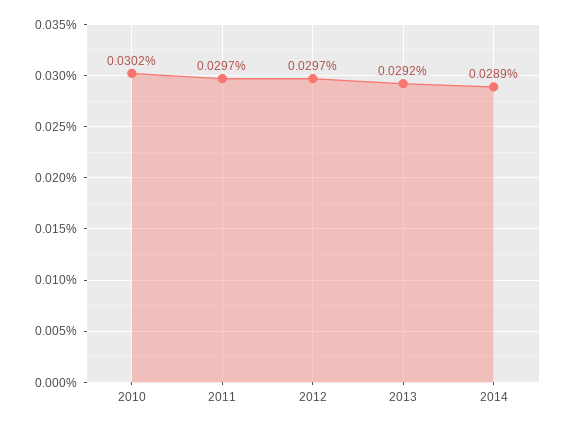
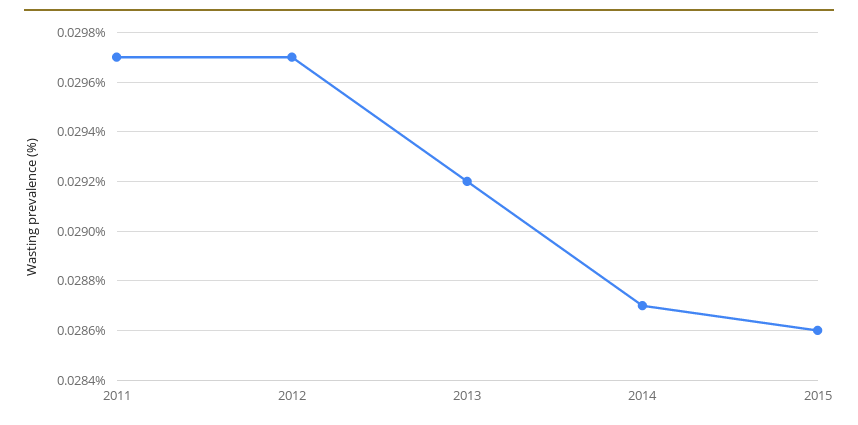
2010: 0.0302 -> none
2014: 0.0289 -> 0.0287
2015: none -> 0.0286

